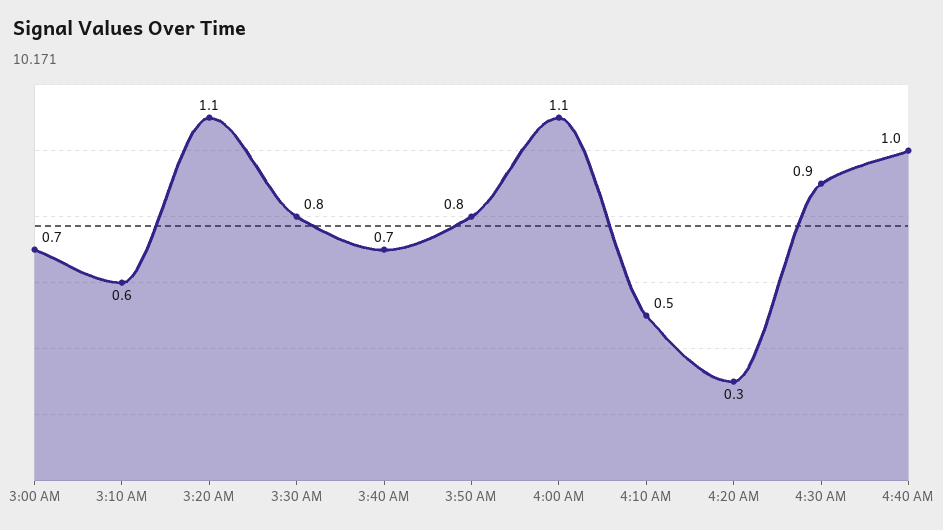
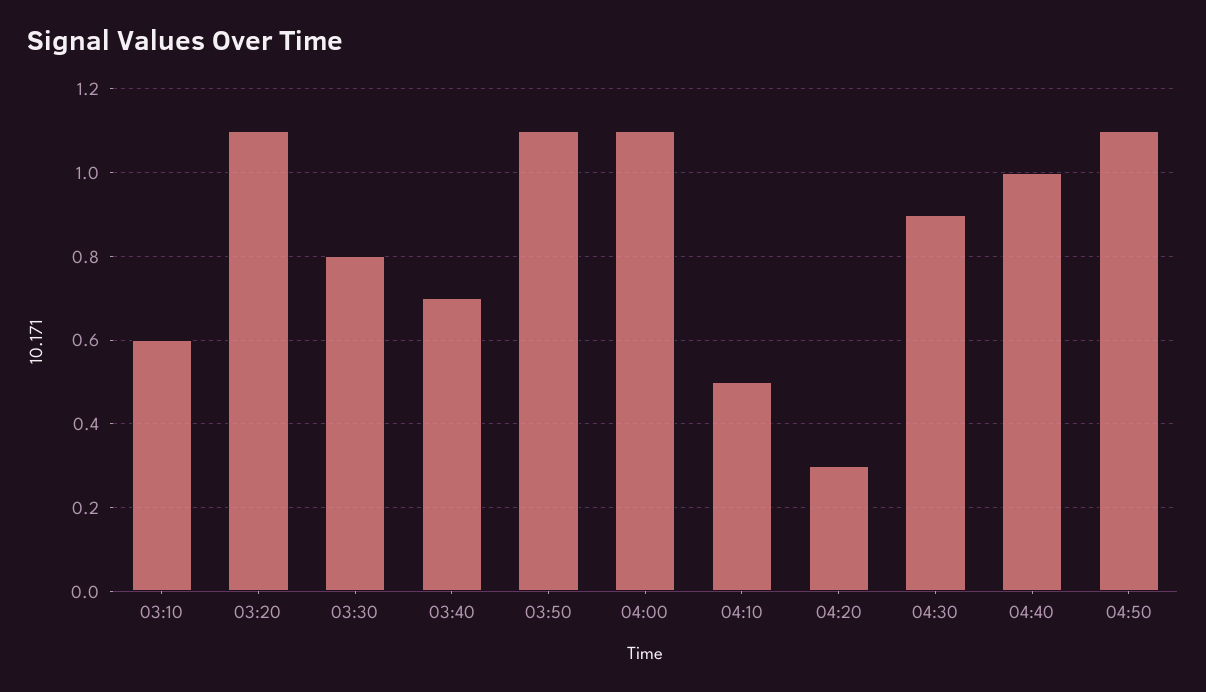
3:00 AM: 0.7 -> none
3:50 AM: 0.8 -> 1.1
04:50: none -> 1.1

